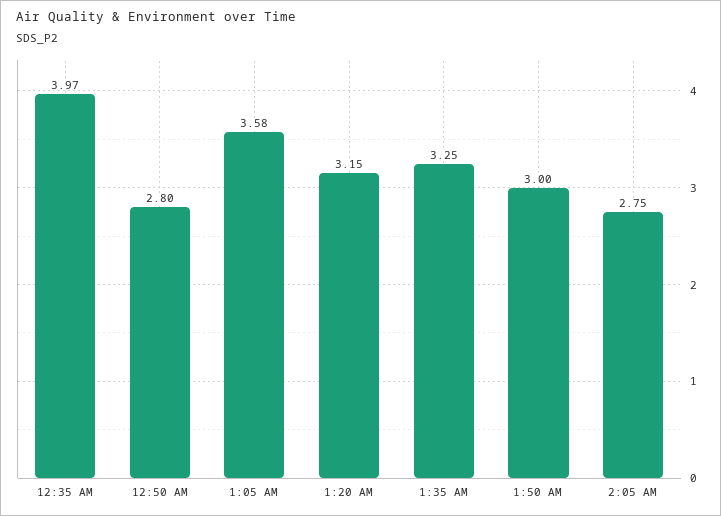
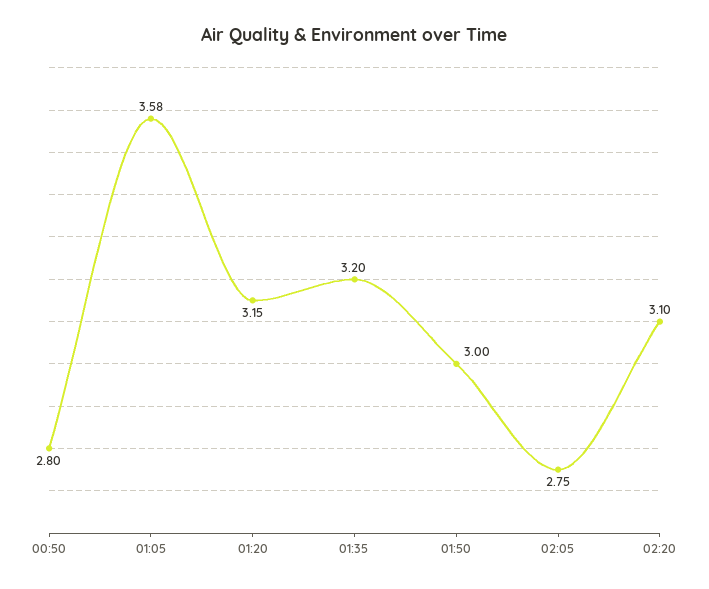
12:35 AM: 3.97 -> none
1:35 AM: 3.25 -> 3.2
02:20: none -> 3.1

